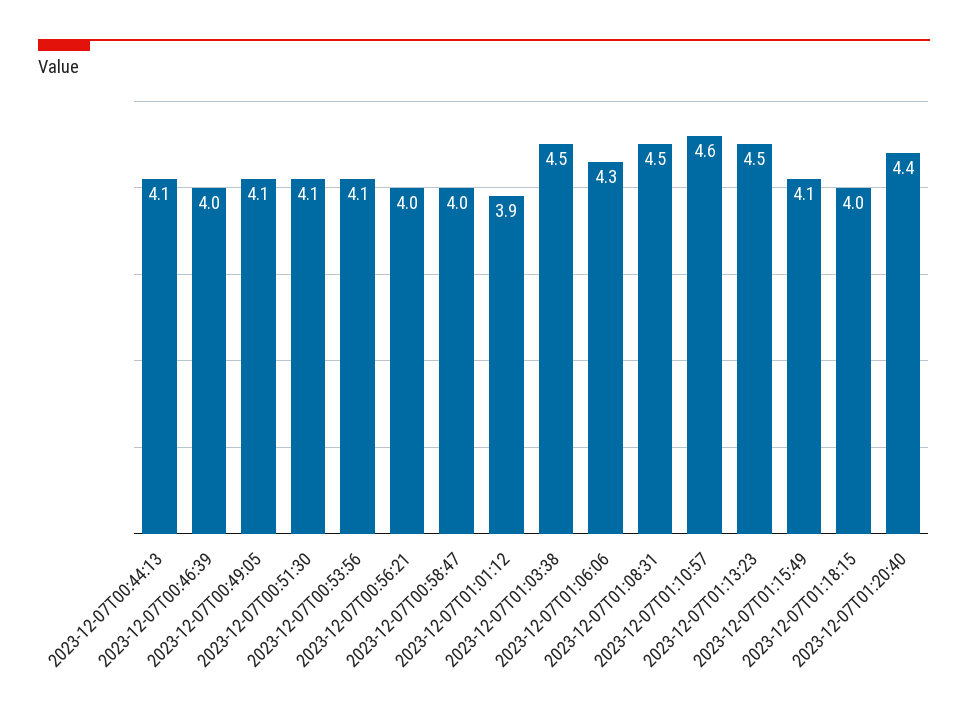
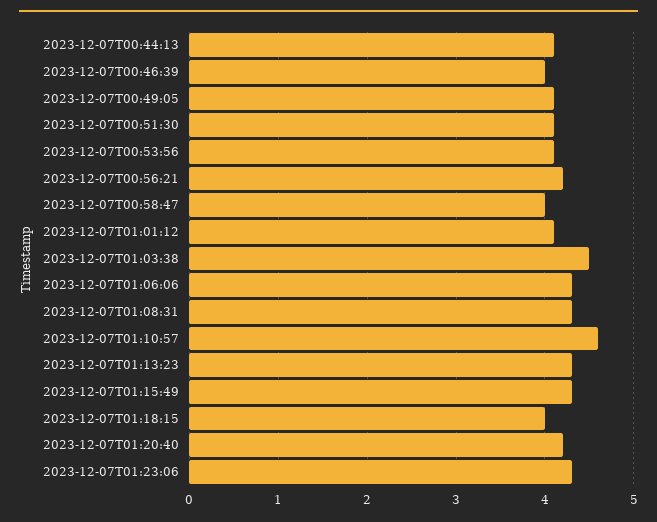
2023-12-07T00:56:21: 4 -> 4.2
2023-12-07T01:01:12: 3.9 -> 4.1
2023-12-07T01:08:31: 4.5 -> 4.3
2023-12-07T01:13:23: 4.5 -> 4.3
2023-12-07T01:15:49: 4.1 -> 4.3
2023-12-07T01:20:40: 4.4 -> 4.2
2023-12-07T01:23:06: none -> 4.3

